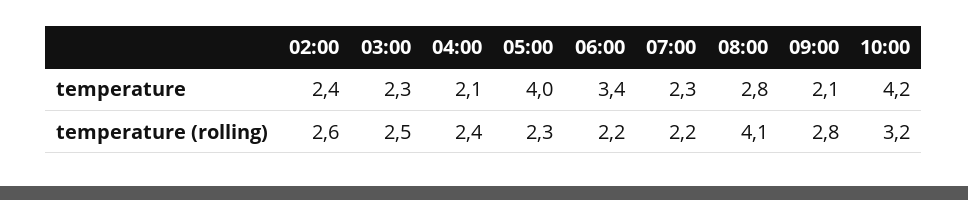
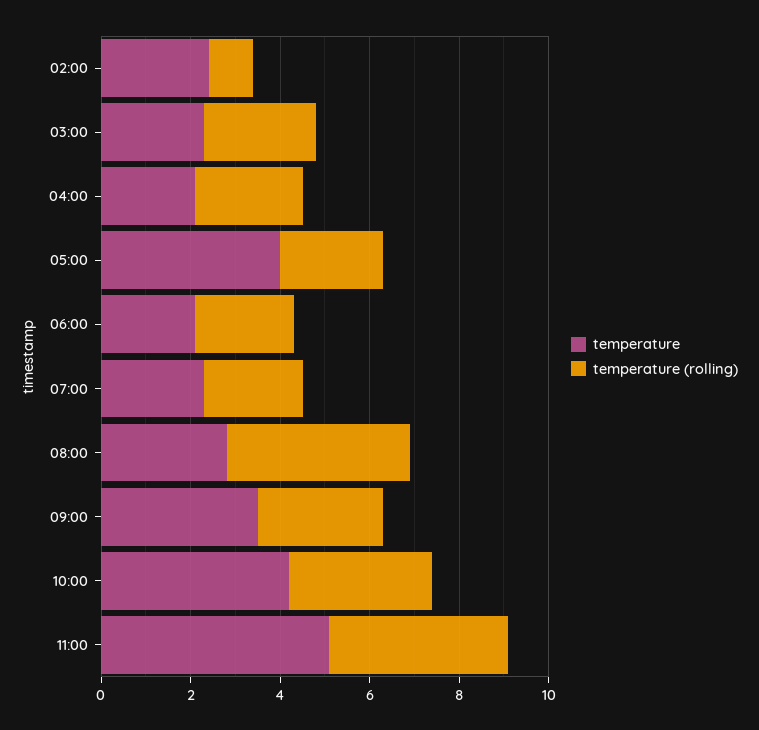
temperature, 06:00: 3.4 -> 2
temperature, 09:00: 2.1 -> 3.5
temperature (rolling), 02:00: 2.6 -> 1
temperature, 11:00: none -> 5
temperature (rolling), 11:00: none -> 4

